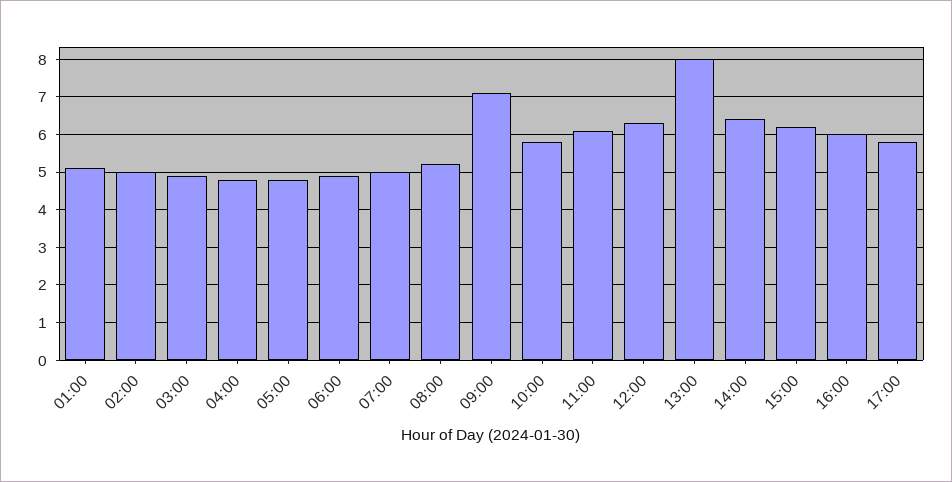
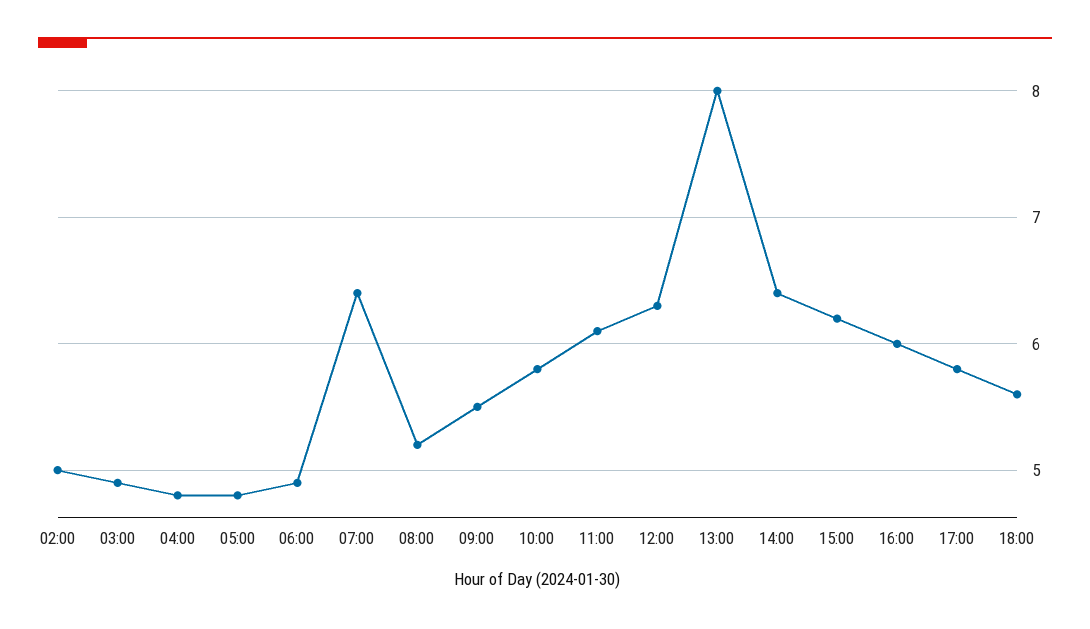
01:00: 5 -> none
07:00: 5 -> 6.4
09:00: 7 -> 5.5
18:00: none -> 5.6

